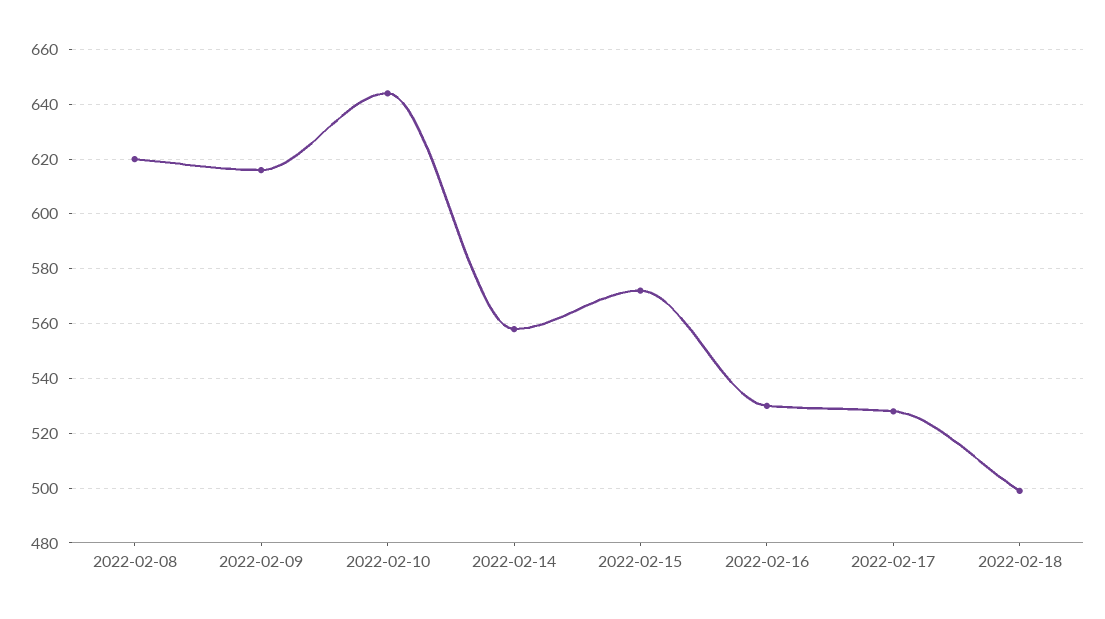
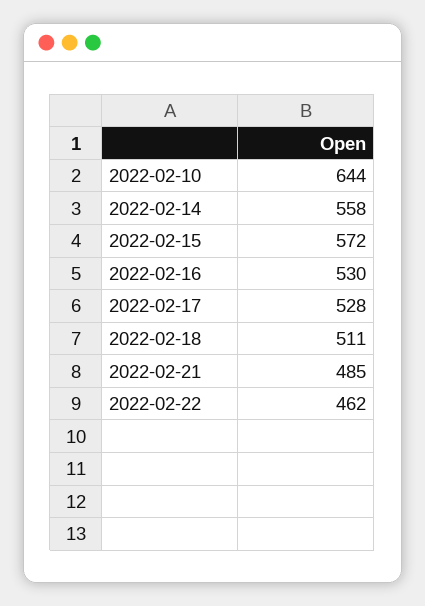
2022-02-08: 620 -> none
2022-02-09: 615 -> none
2022-02-18: 500 -> 511
2022-02-21: none -> 485
2022-02-22: none -> 462

